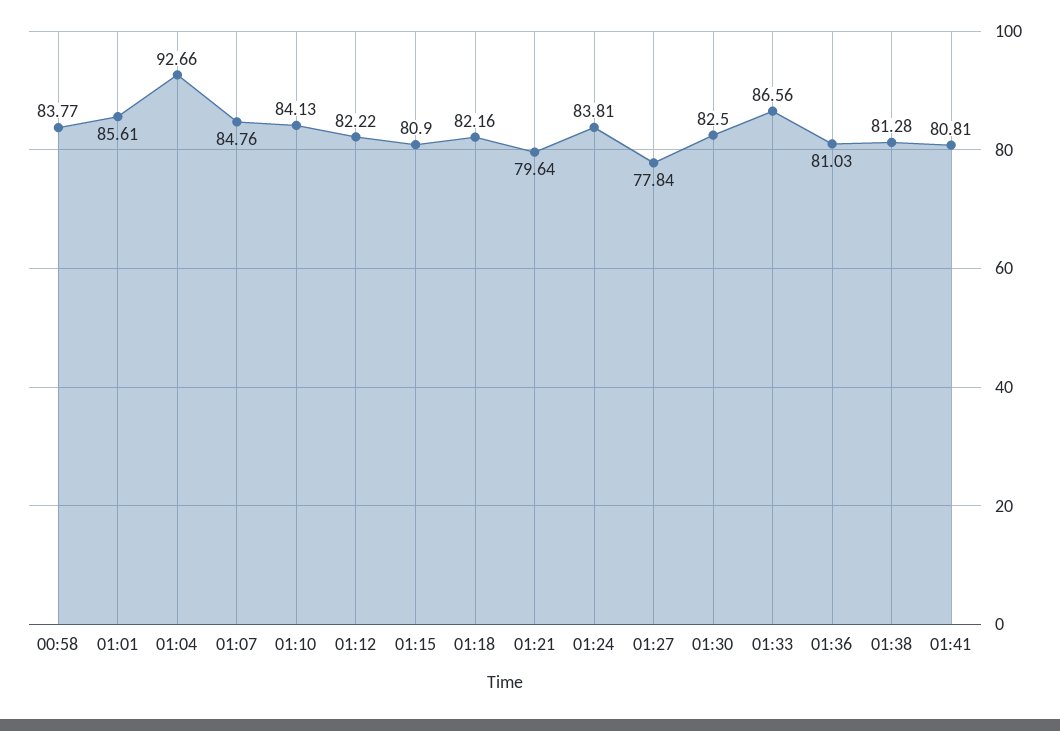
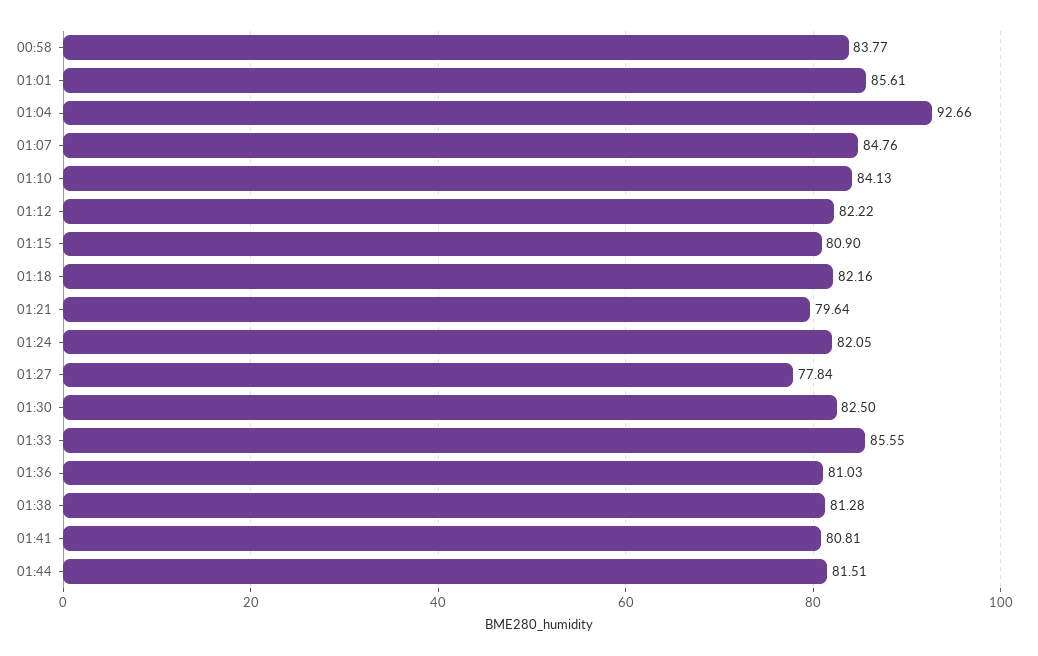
01:24: 83.81 -> 82.05
01:33: 86.56 -> 85.55
01:44: none -> 81.51

